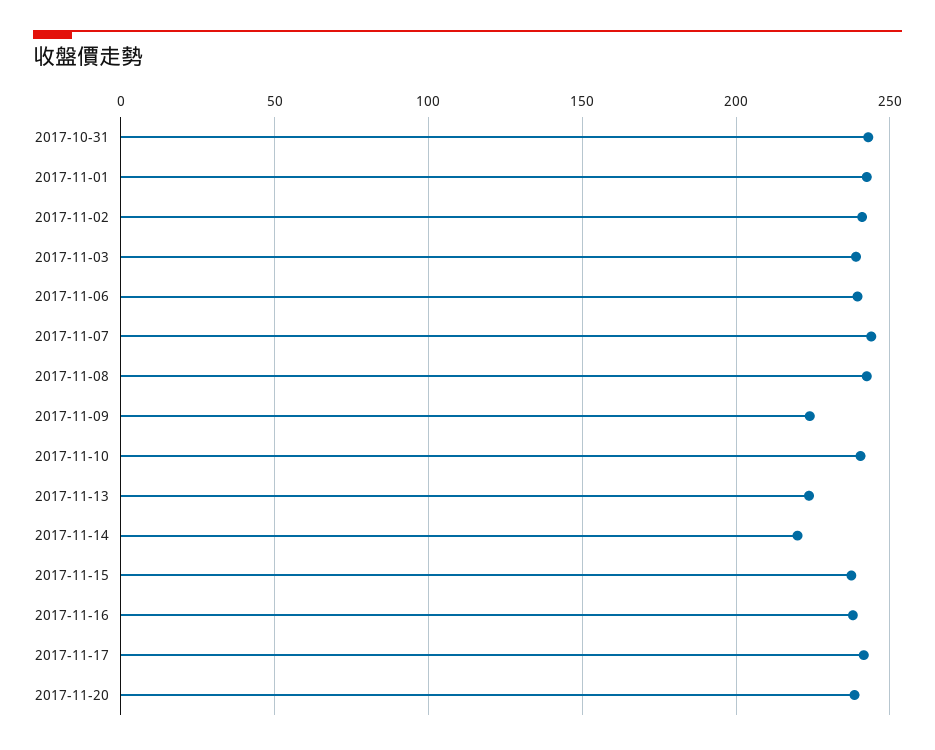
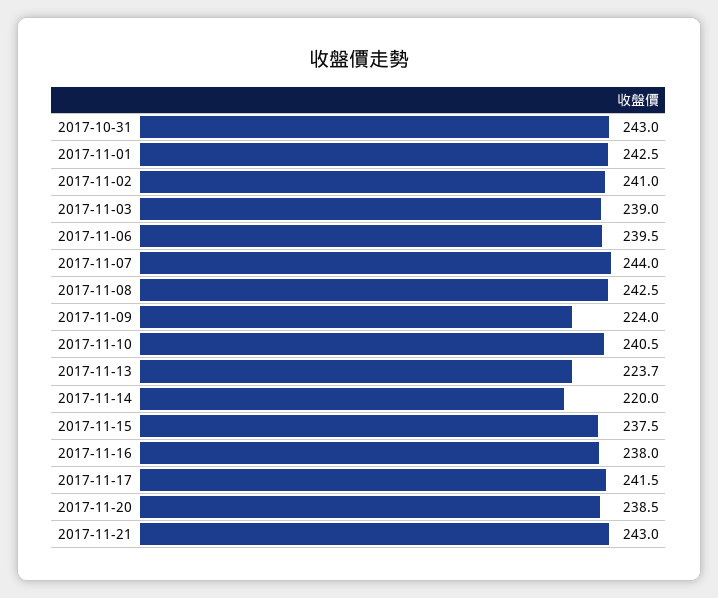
2017-11-21: none -> 243

